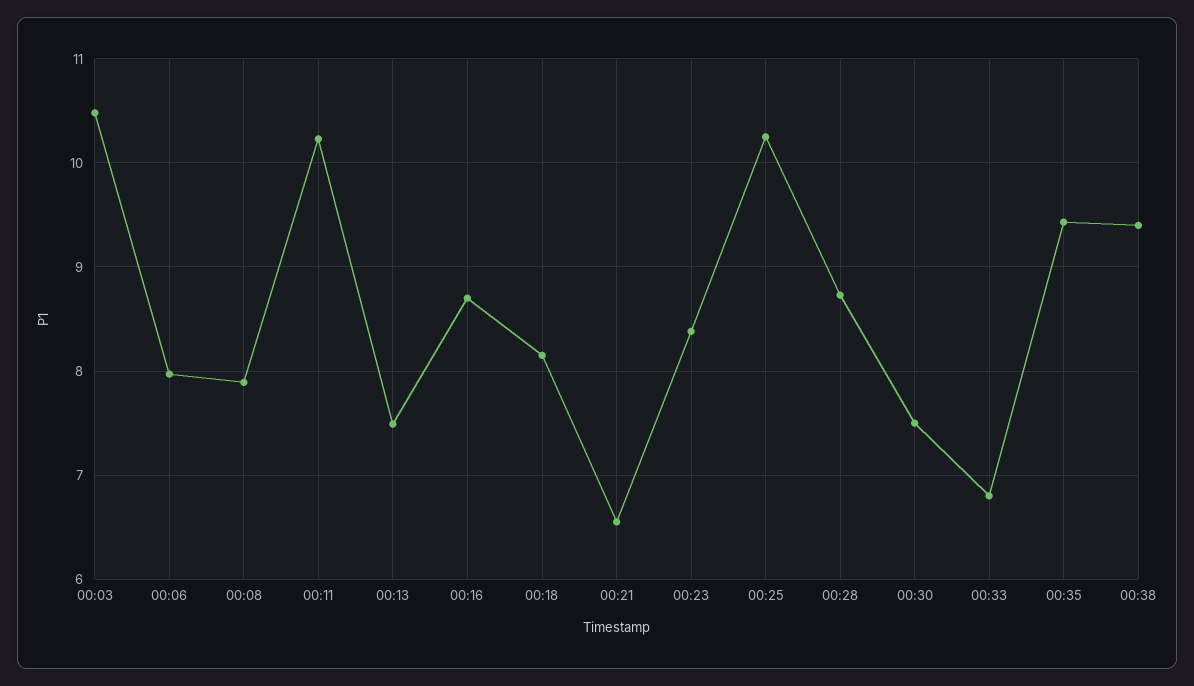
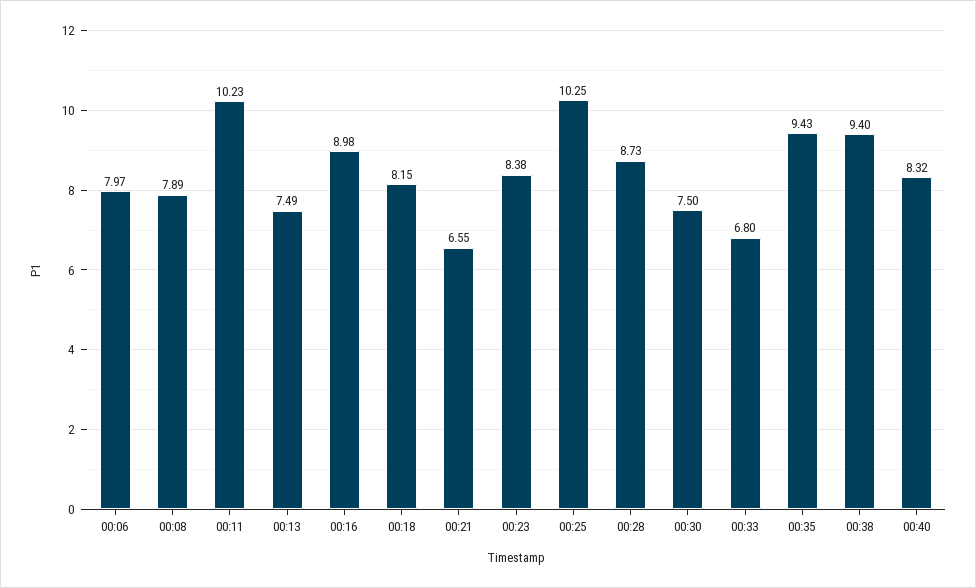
00:03: 10.5 -> none
00:16: 8.7 -> 8.98
00:40: none -> 8.32

